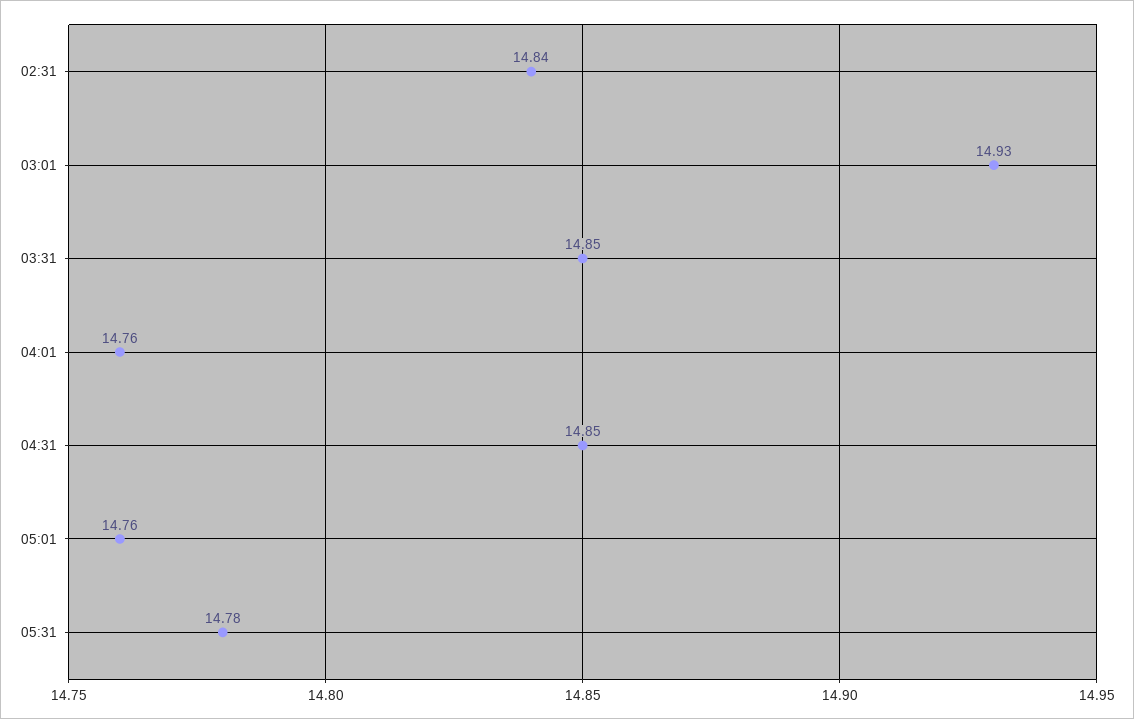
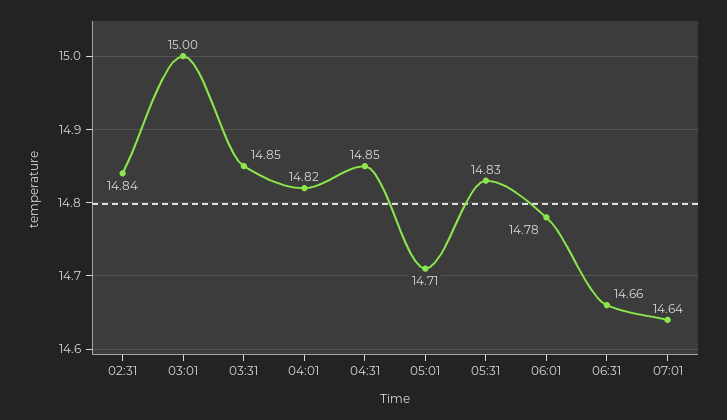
03:01: 14.93 -> 15
04:01: 14.76 -> 14.82
05:01: 14.76 -> 14.71
05:31: 14.78 -> 14.83
06:01: none -> 14.78
06:31: none -> 14.66
07:01: none -> 14.64

